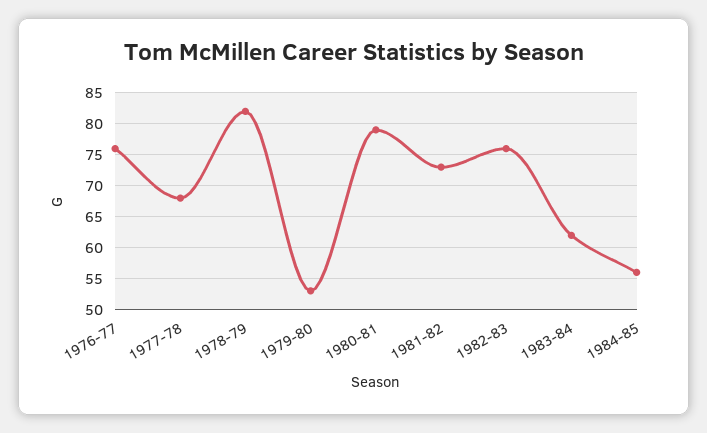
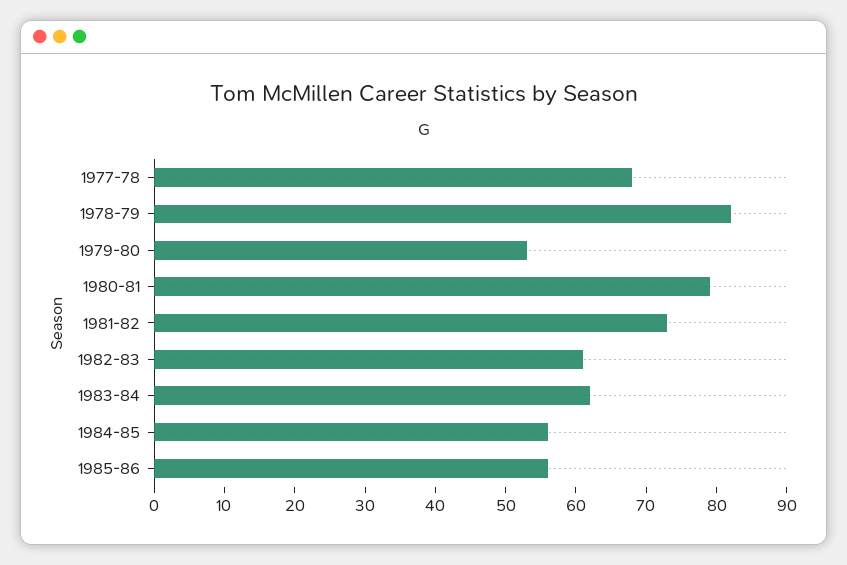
1976-77: 76 -> none
1982-83: 76 -> 60
1985-86: none -> 55

